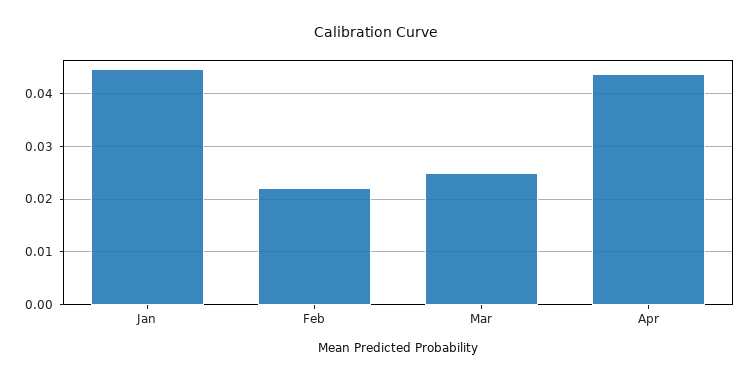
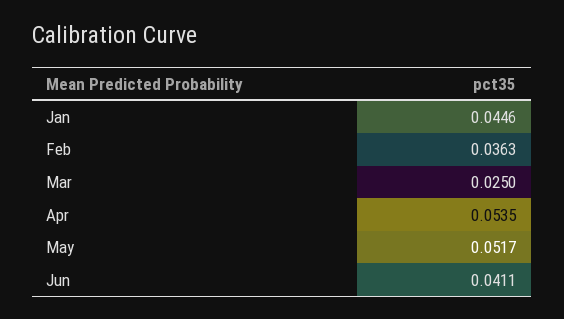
Feb: 0.022 -> 0.0363
Apr: 0.044 -> 0.0535
May: none -> 0.0517
Jun: none -> 0.0411

